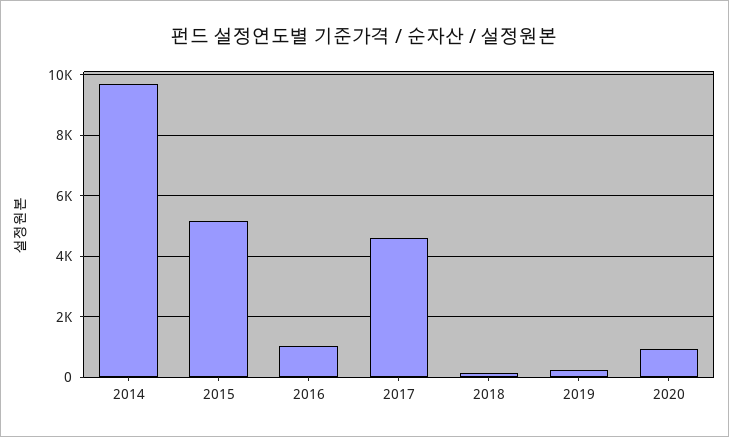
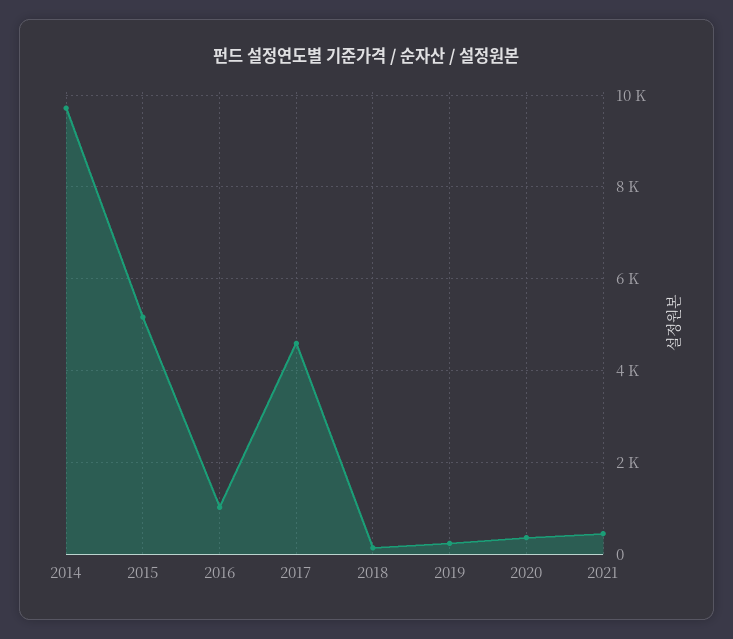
2020: 1000 -> 400
2021: none -> 400

